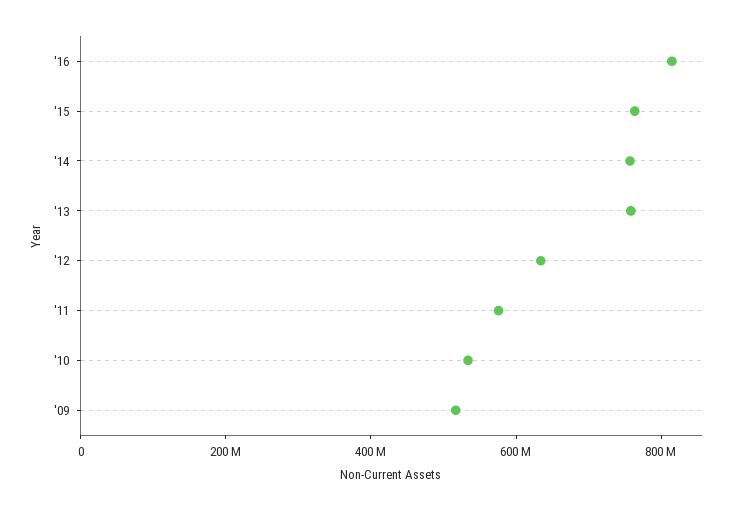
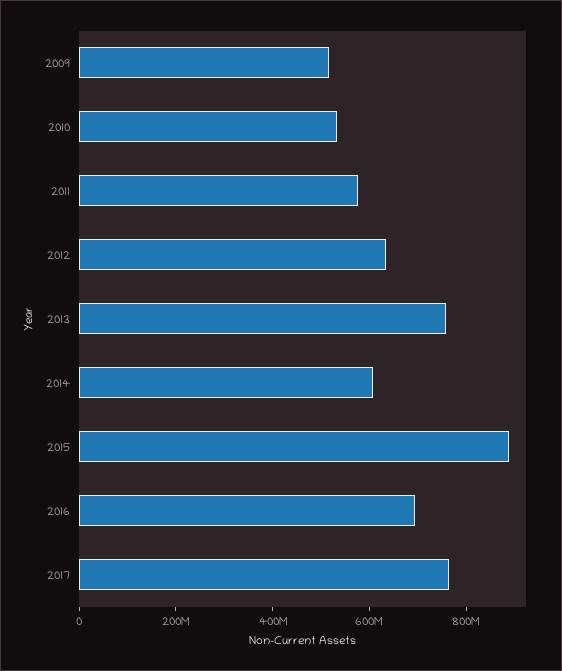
'16: 800000000 -> 700000000
'15: 750000000 -> 900000000
'14: 750000000 -> 600000000
2017: none -> 750000000

